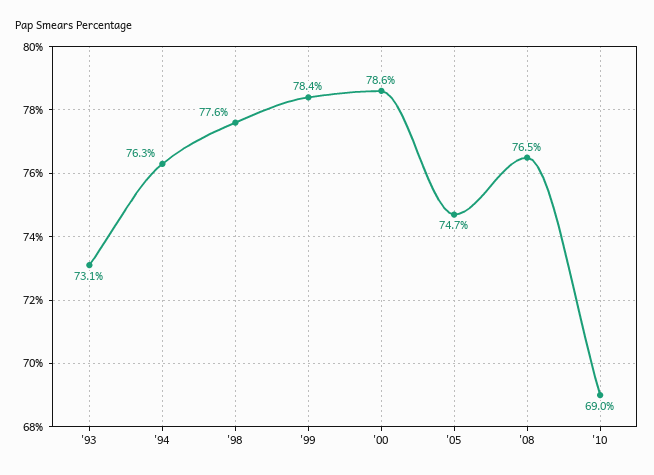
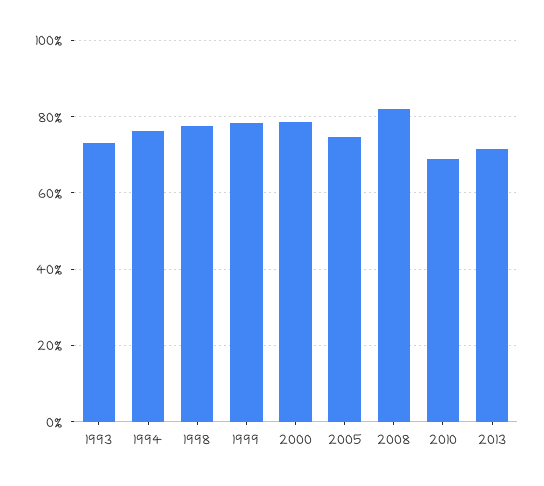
'08: 76.5 -> 82
2013: none -> 72

